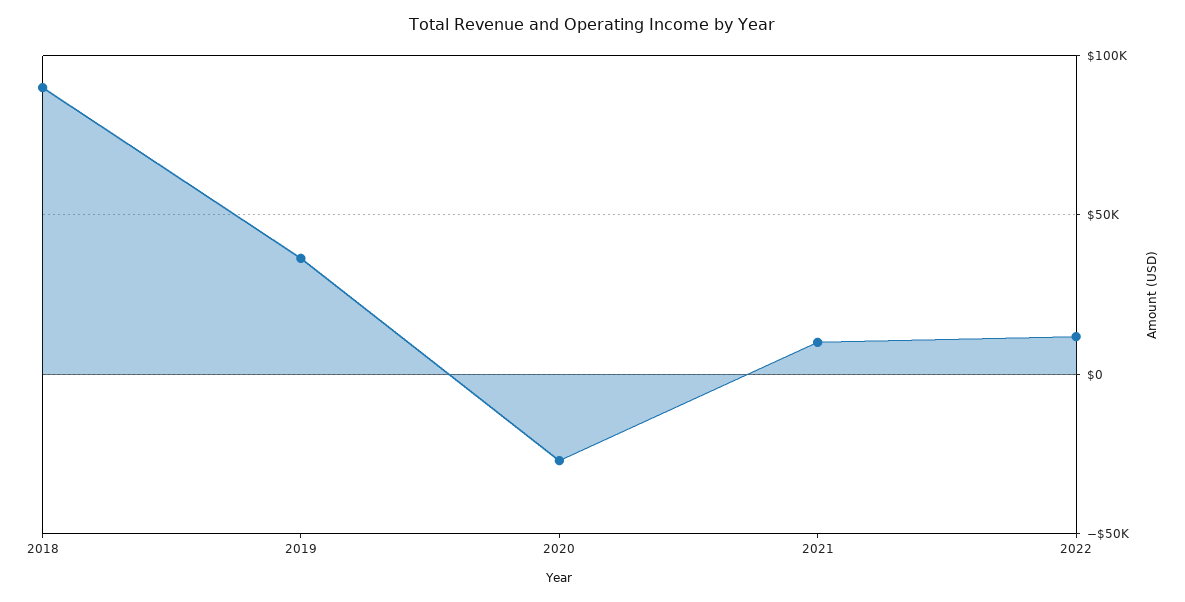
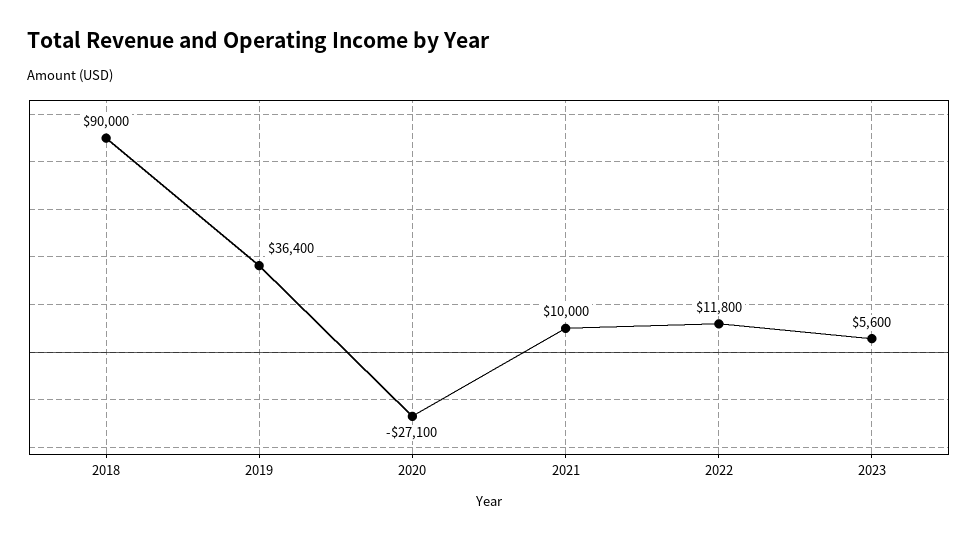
2023: none -> 5600

